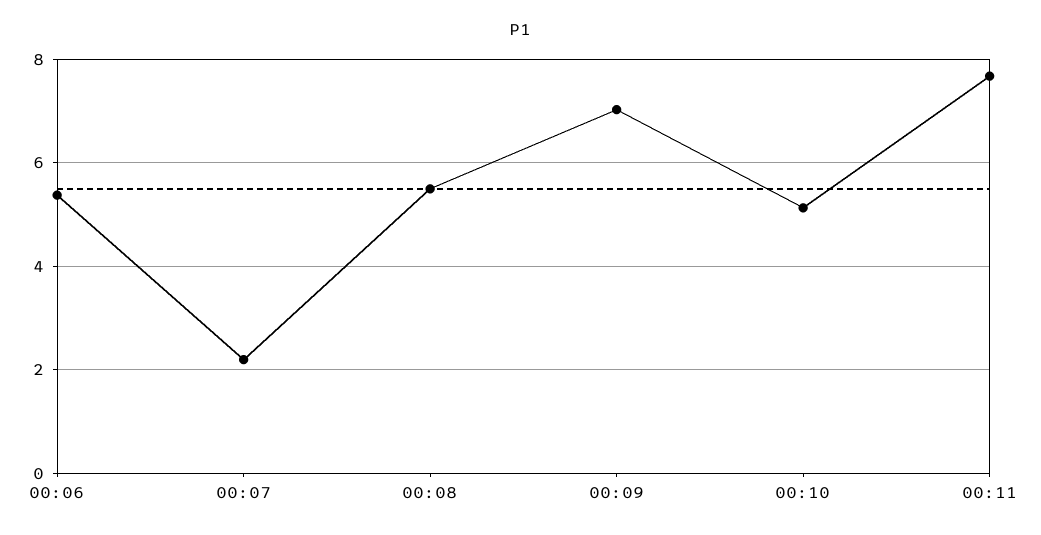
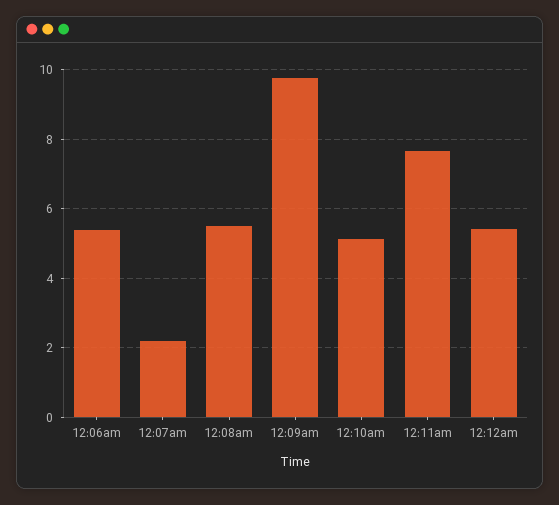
00:09: 7 -> 9.8
12:12am: none -> 5.4

